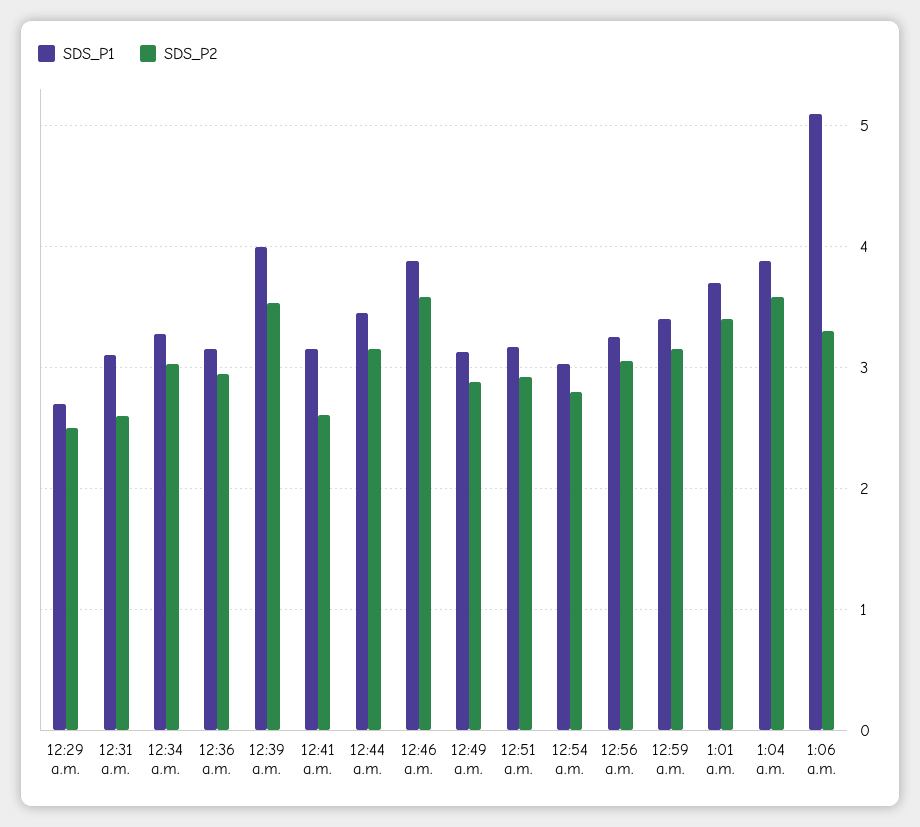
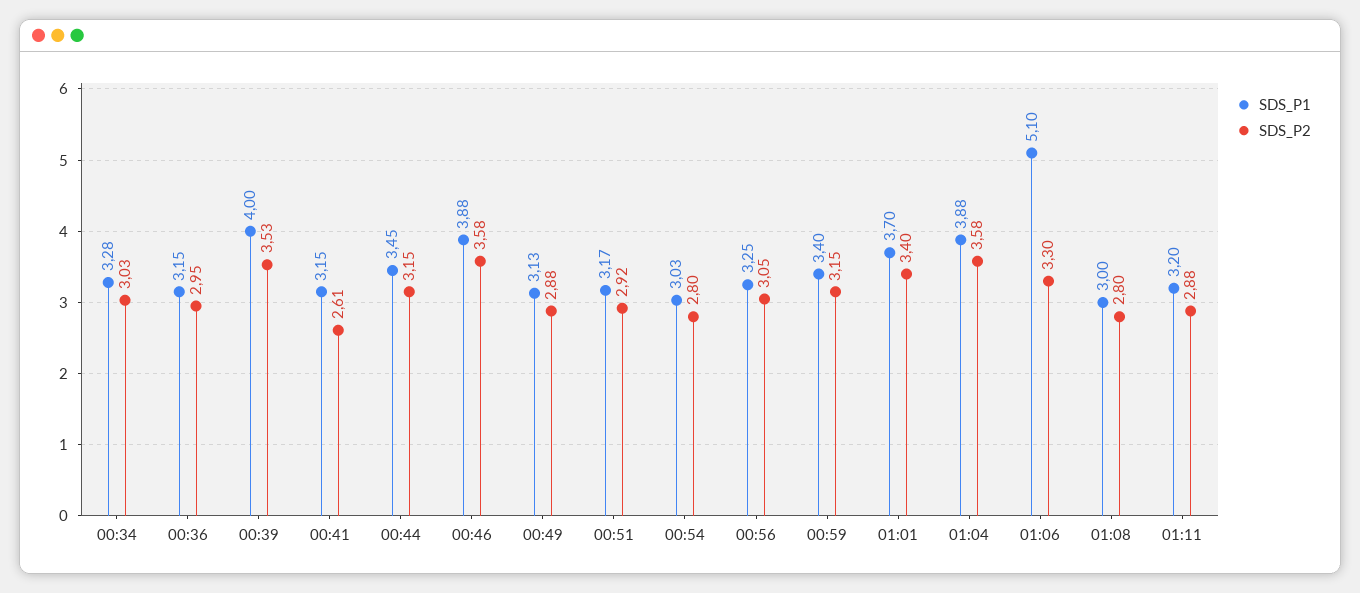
SDS_P1, 12:29 a.m.: 2.7 -> none
SDS_P2, 12:29 a.m.: 2.5 -> none
SDS_P1, 12:31 a.m.: 3.1 -> none
SDS_P2, 12:31 a.m.: 2.6 -> none
SDS_P1, 01:08: none -> 3
SDS_P2, 01:08: none -> 2.8
SDS_P1, 01:11: none -> 3.2
SDS_P2, 01:11: none -> 2.88

